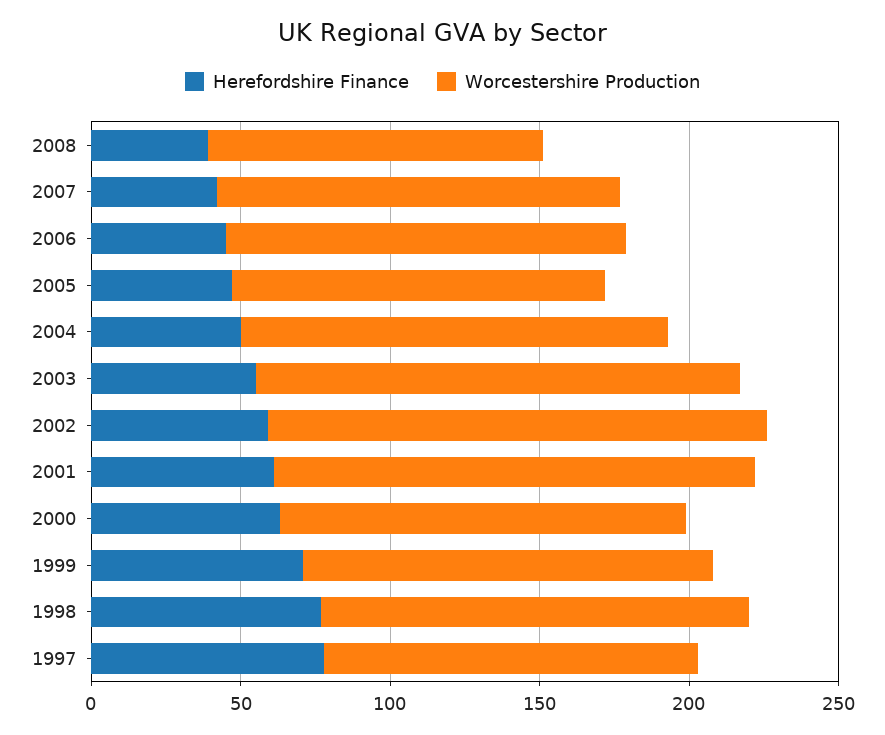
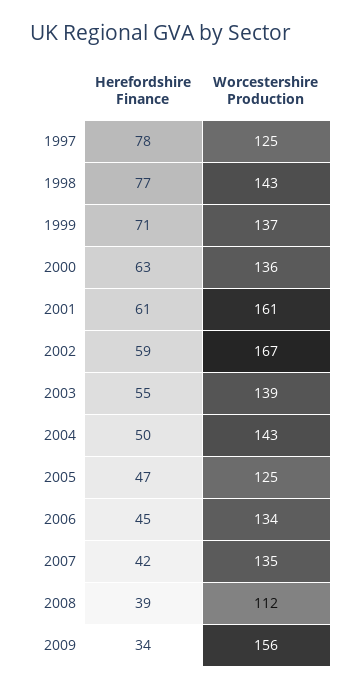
Worcestershire Production, 2003: 160 -> 139
Herefordshire Finance, 2009: none -> 34
Worcestershire Production, 2009: none -> 156

